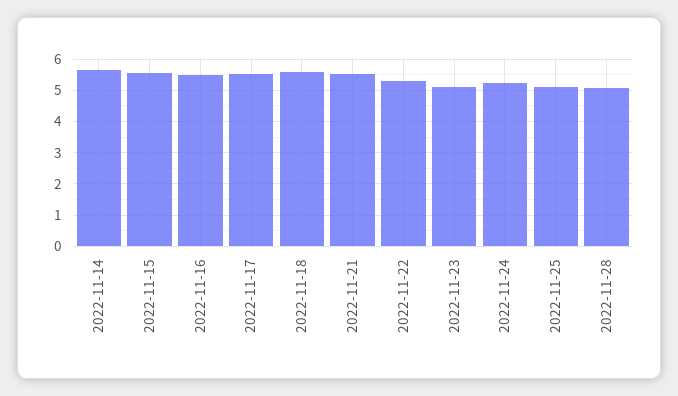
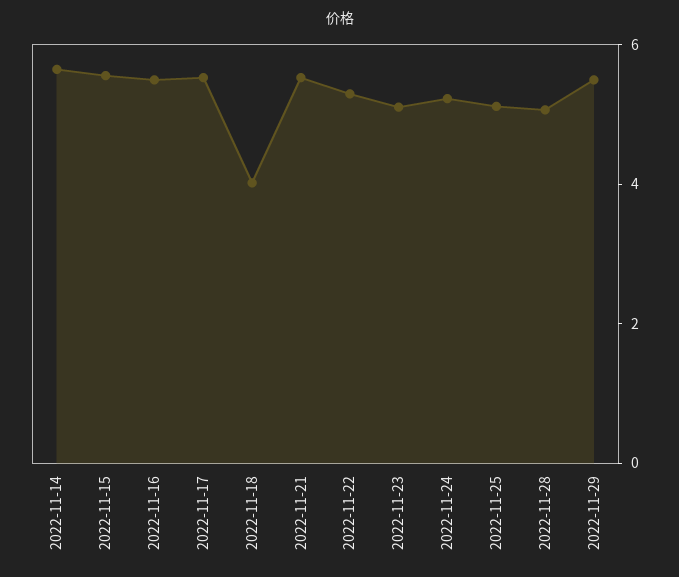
2022-11-18: 5.6 -> 4
2022-11-29: none -> 5.5

